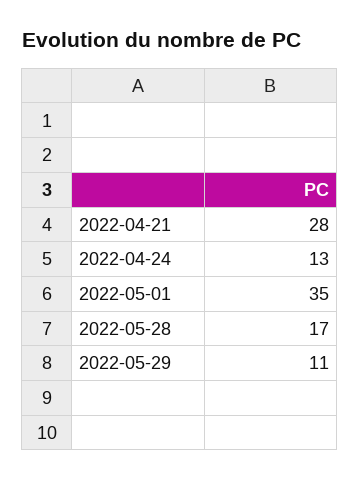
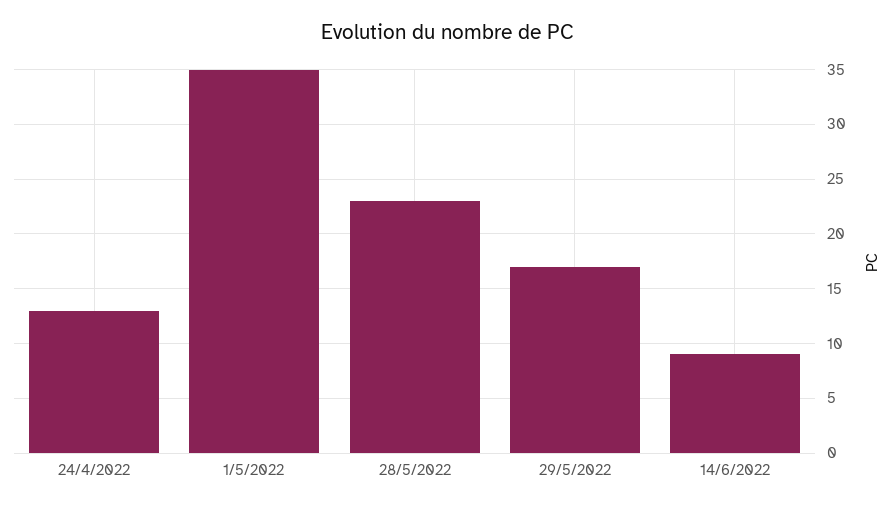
2022-04-21: 28 -> none
2022-05-28: 17 -> 23
2022-05-29: 11 -> 17
14/6/2022: none -> 9

